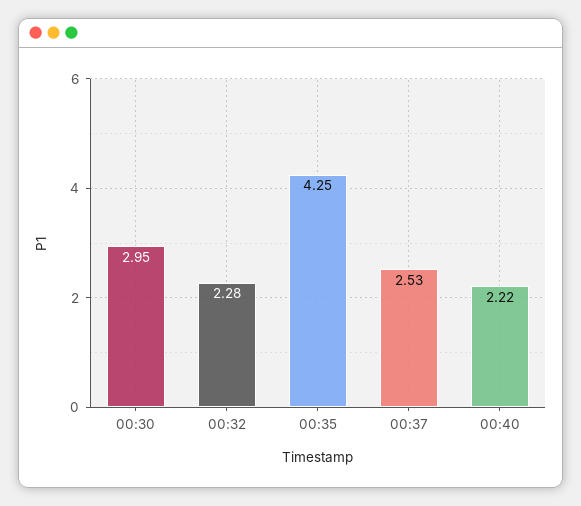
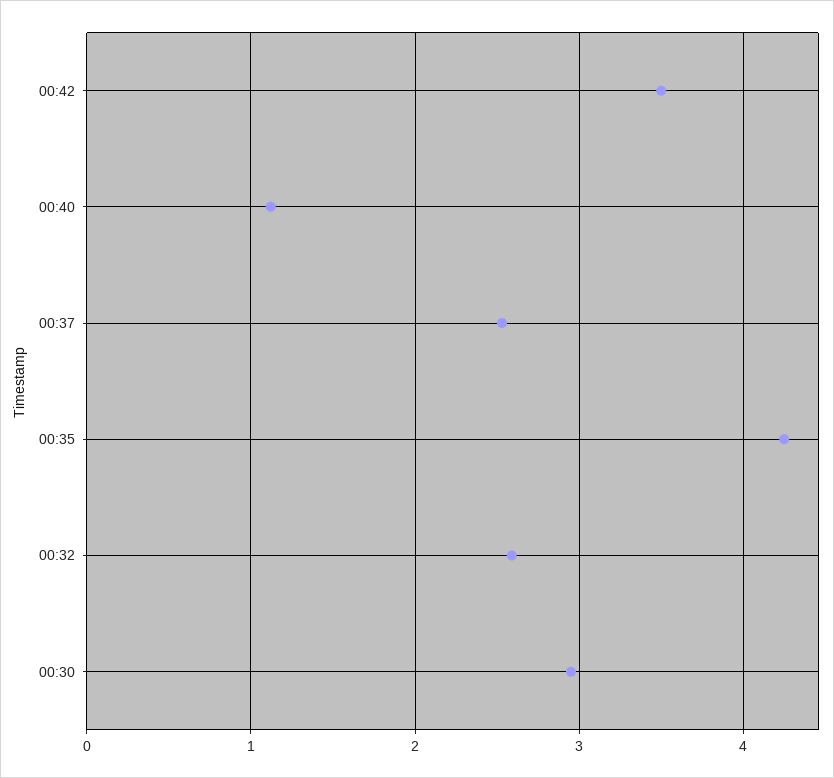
00:32: 2.28 -> 2.6
00:40: 2.22 -> 1.1
00:42: none -> 3.5

